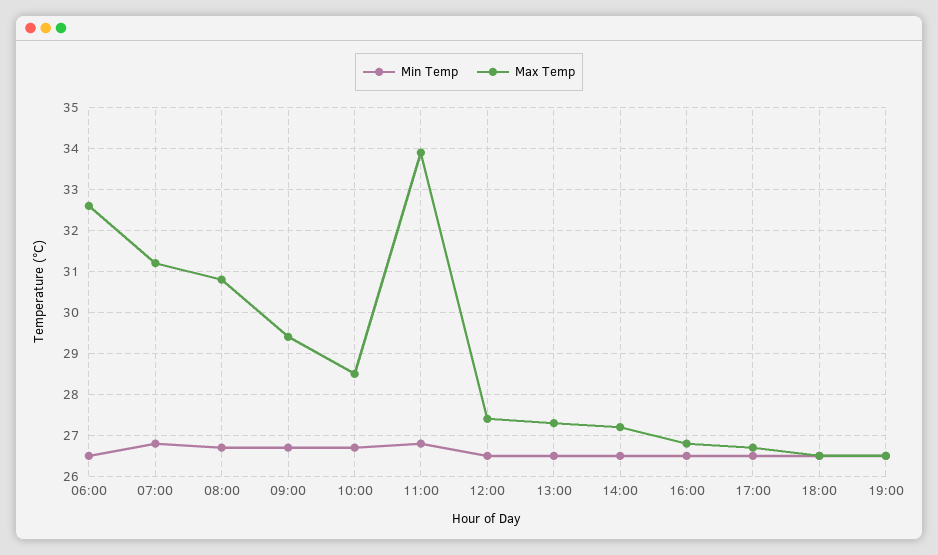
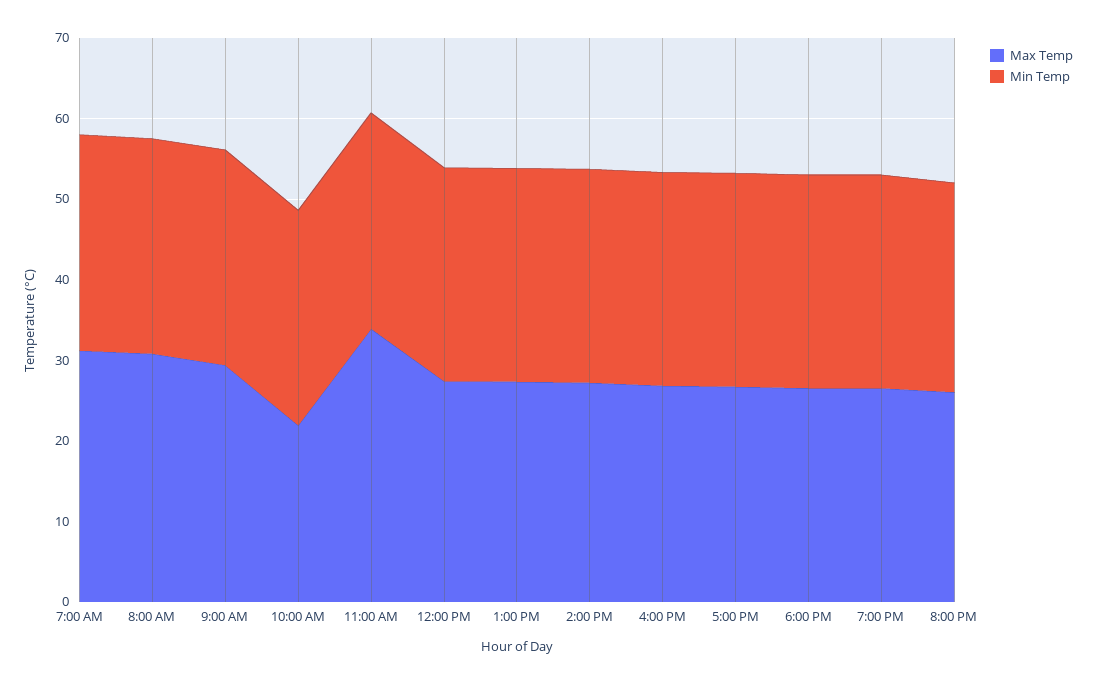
Min Temp, 06:00: 26.5 -> none
Max Temp, 06:00: 32.5 -> none
Max Temp, 10:00: 28.5 -> 22
Max Temp, 8:00 PM: none -> 26
Min Temp, 8:00 PM: none -> 26

